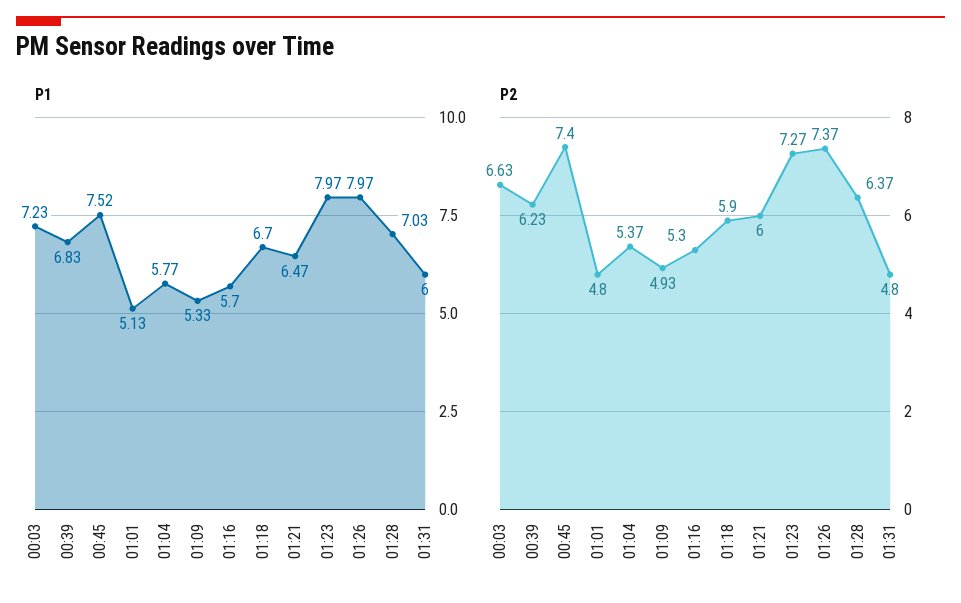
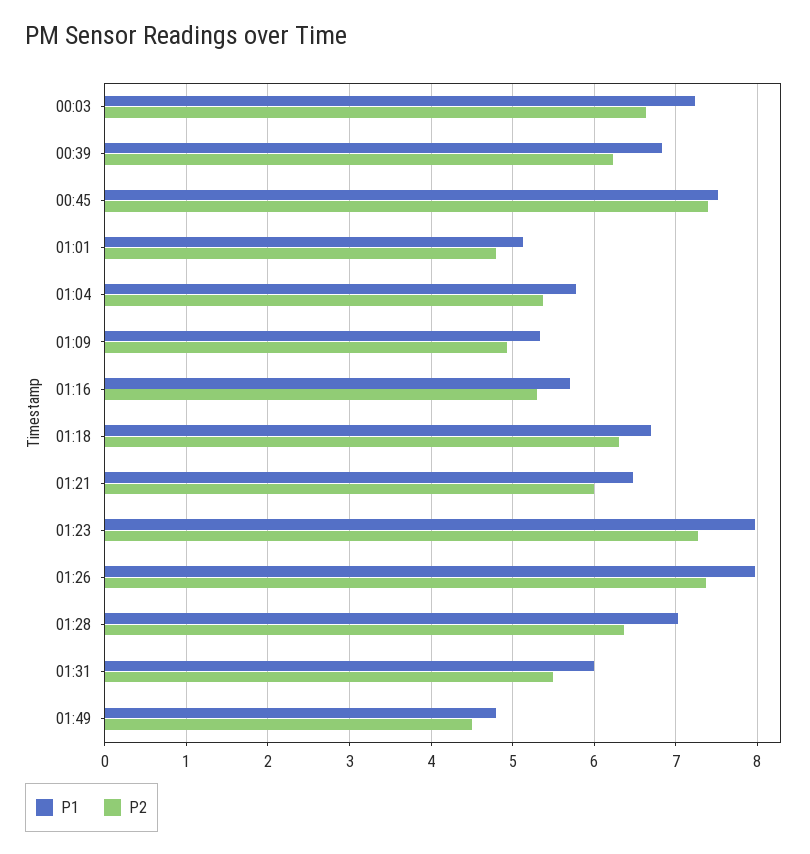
P2, 01:18: 5.9 -> 6.3
P2, 01:31: 4.8 -> 5.5
P1, 01:49: none -> 4.8
P2, 01:49: none -> 4.5

